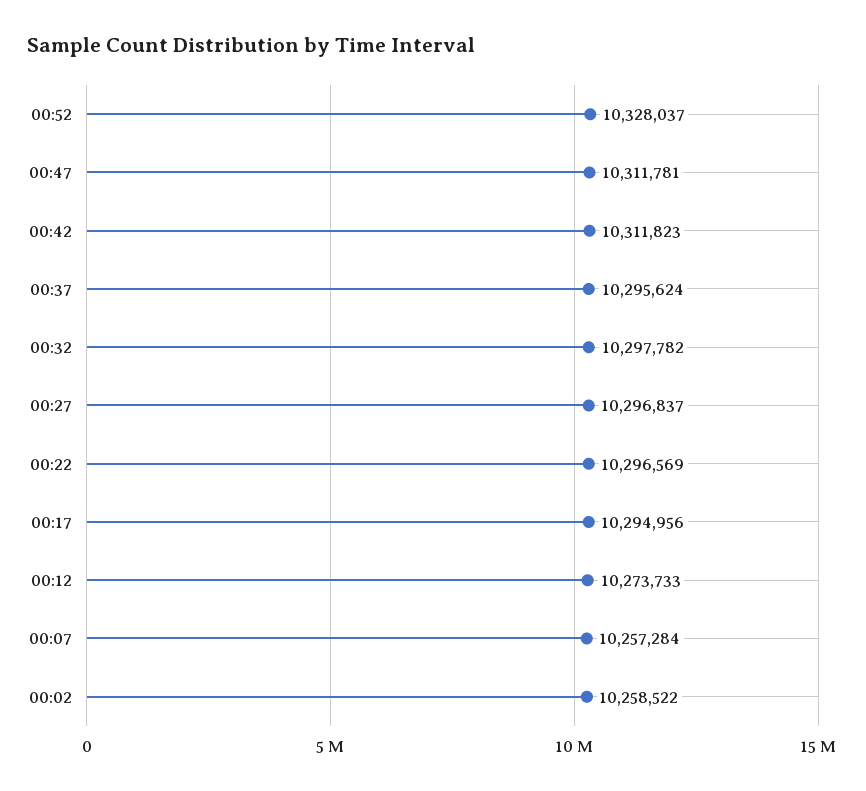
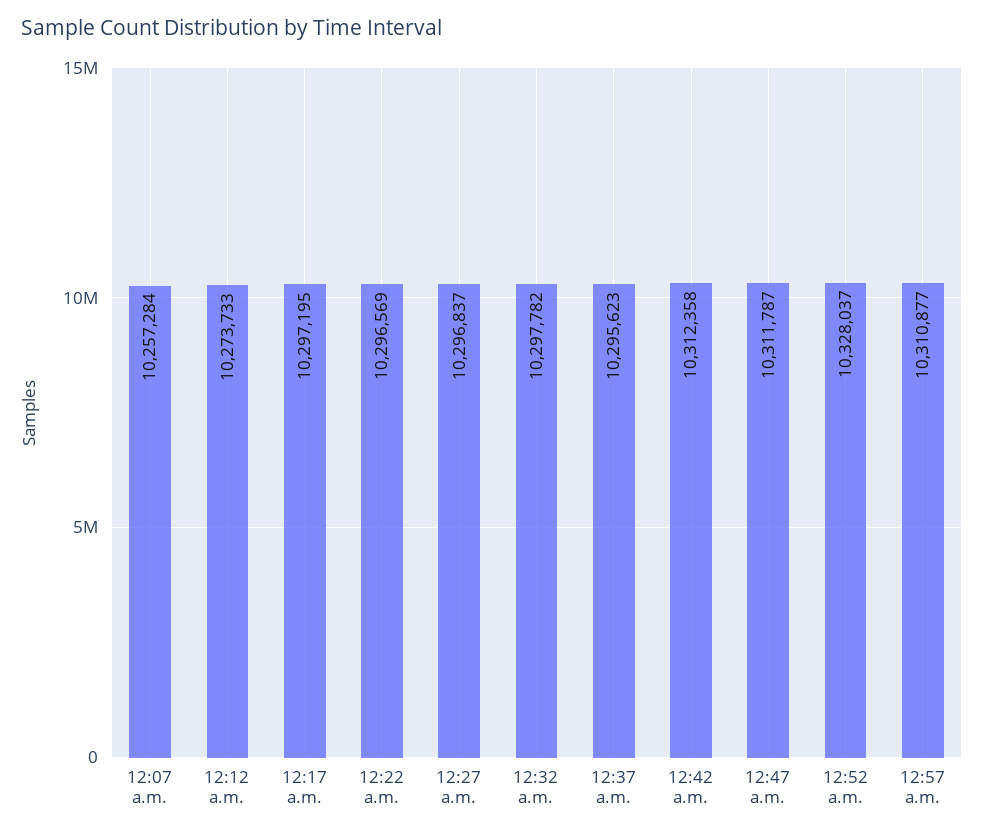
00:47: 10311781 -> 10311787
00:42: 10311823 -> 10312358
00:37: 10295624 -> 10295623
00:17: 10294956 -> 10297195
00:02: 10258522 -> none
12:57 a.m.: none -> 10310877

